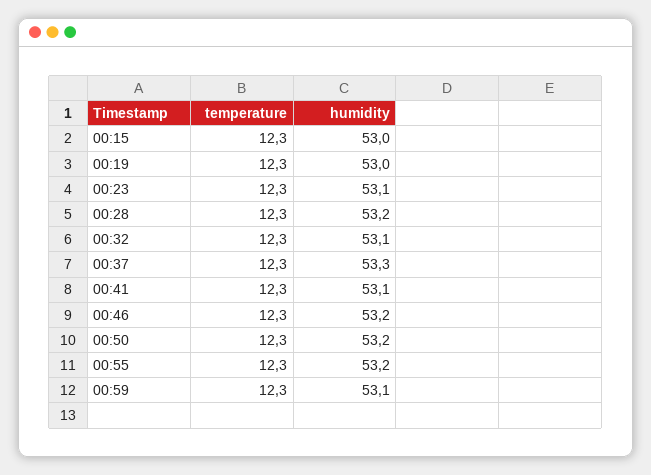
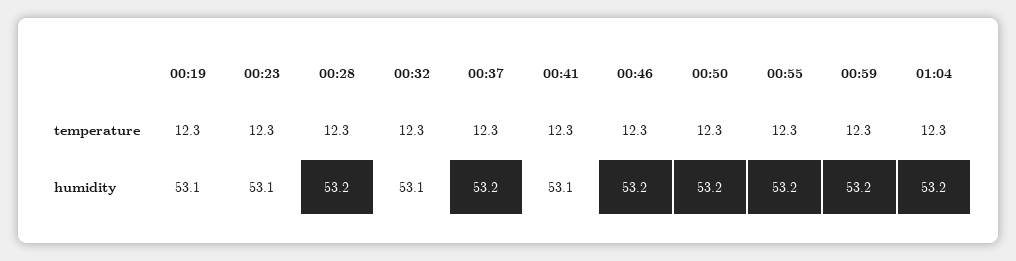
temperature, 00:15: 12.3 -> none
humidity, 00:15: 53 -> none
humidity, 00:19: 53 -> 53.1
humidity, 00:37: 53.3 -> 53.2
humidity, 00:59: 53.1 -> 53.2
temperature, 01:04: none -> 12.3
humidity, 01:04: none -> 53.2

